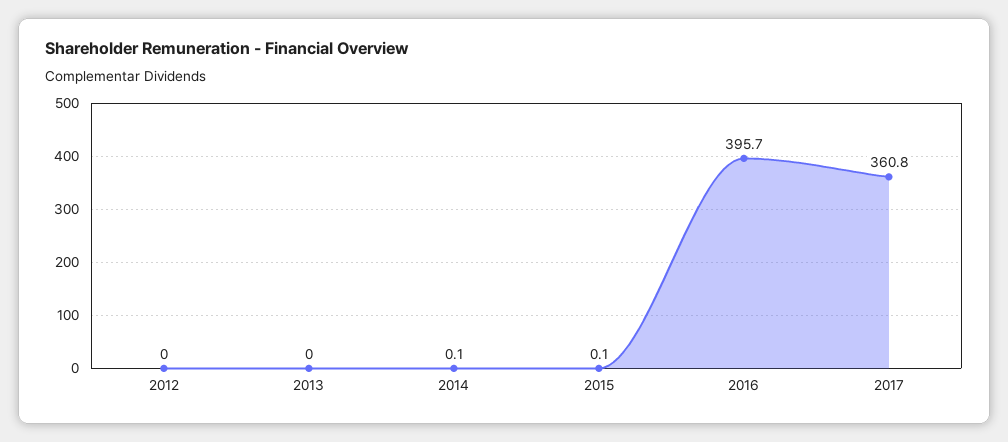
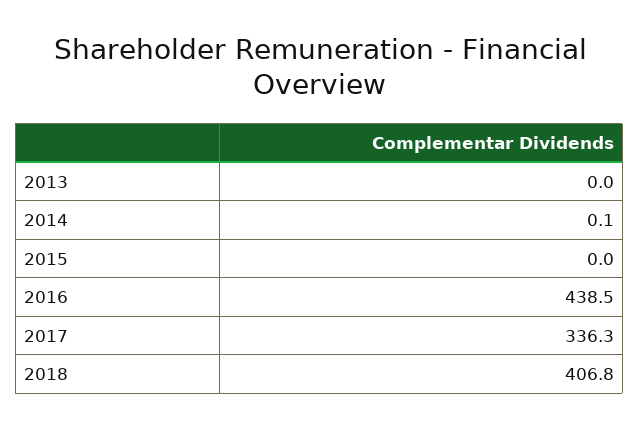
2012: 0 -> none
2015: 0.1 -> 0
2016: 395.7 -> 438.5
2017: 360.8 -> 336.3
2018: none -> 406.8

